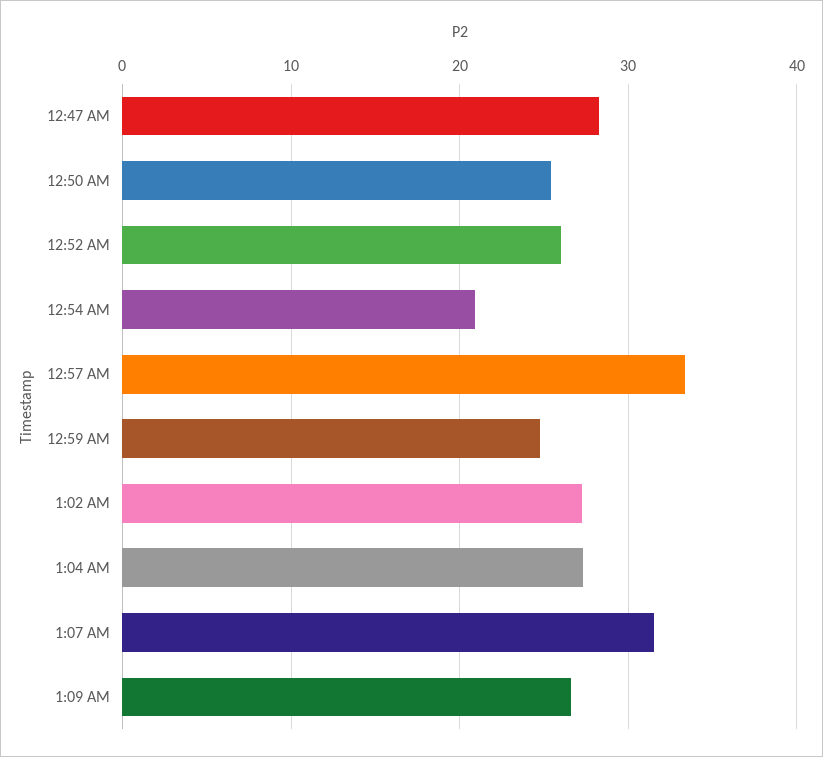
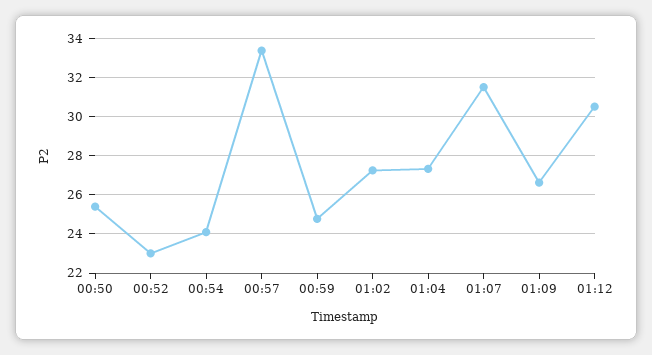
12:47 AM: 28 -> none
12:52 AM: 26 -> 23
12:54 AM: 21 -> 24
01:12: none -> 30.5

